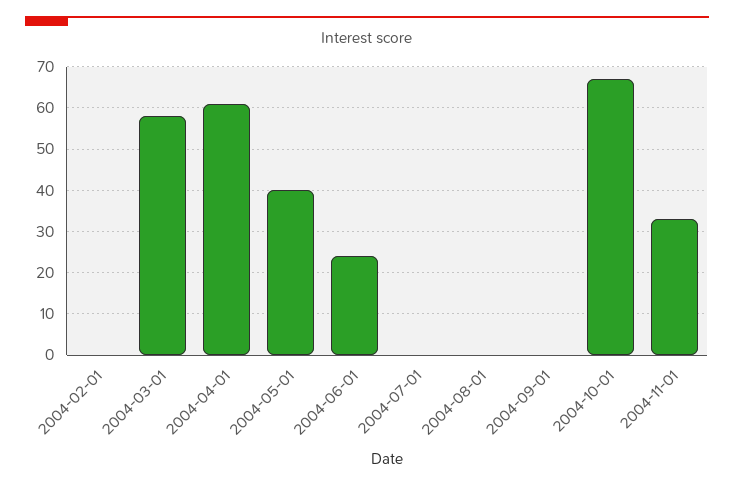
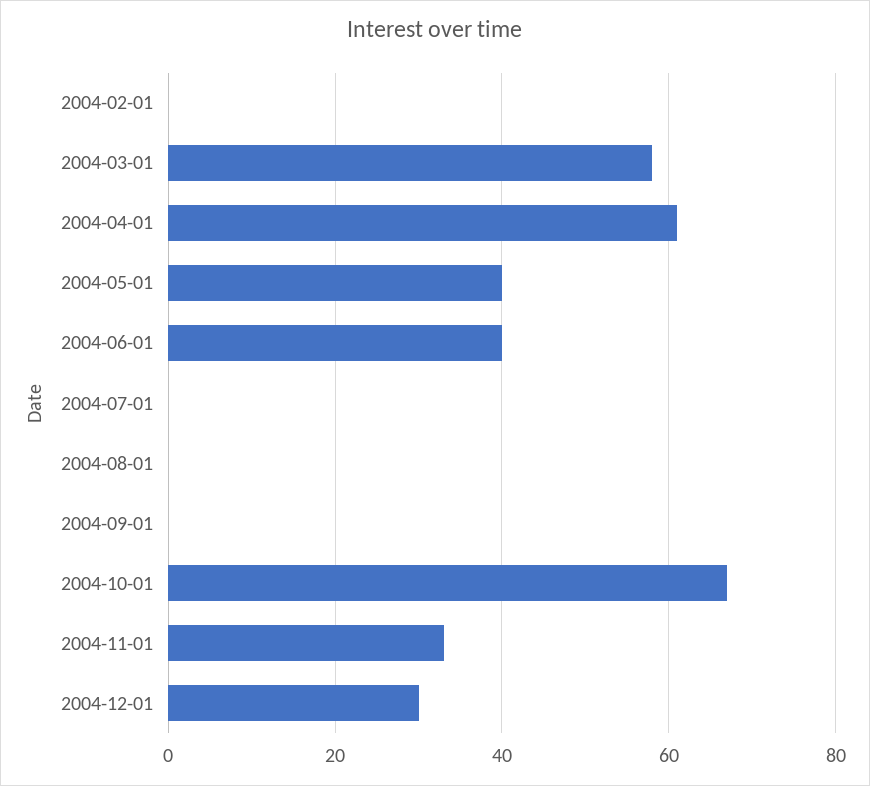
2004-06-01: 25 -> 40
2004-12-01: none -> 30

